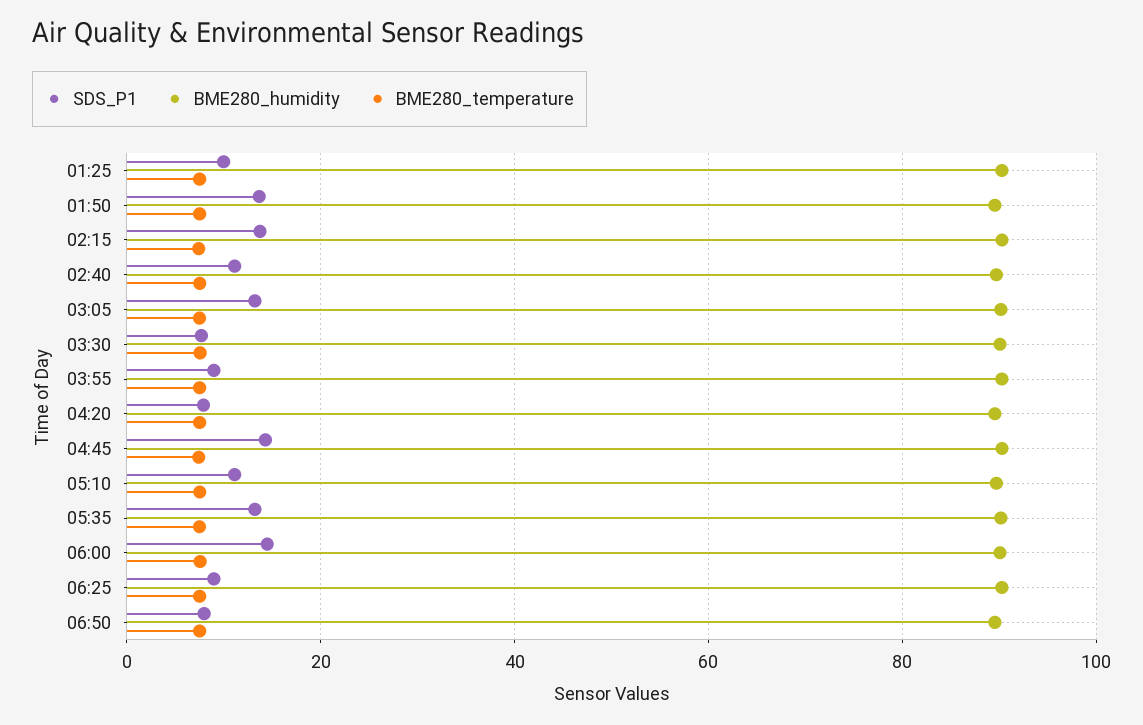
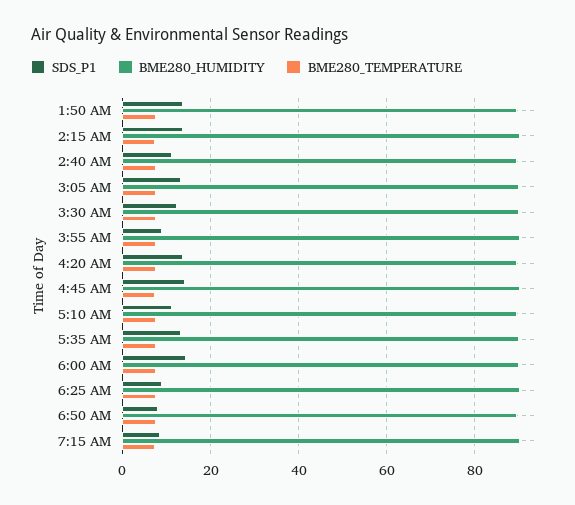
SDS_P1, 01:25: 10 -> none
BME280_humidity, 01:25: 90 -> none
BME280_temperature, 01:25: 8 -> none
SDS_P1, 03:30: 8 -> 12
SDS_P1, 04:20: 8 -> 14
SDS_P1, 7:15 AM: none -> 8
BME280_humidity, 7:15 AM: none -> 90
BME280_temperature, 7:15 AM: none -> 8

